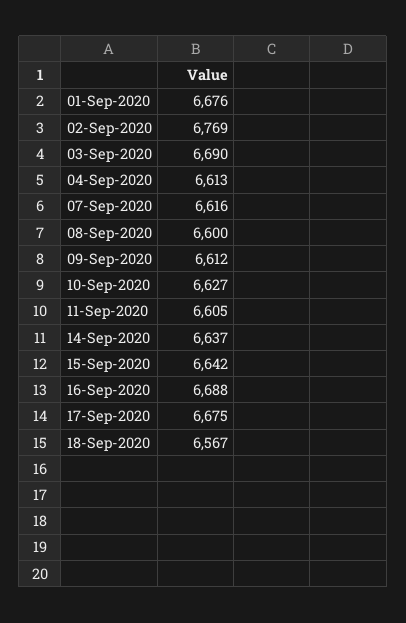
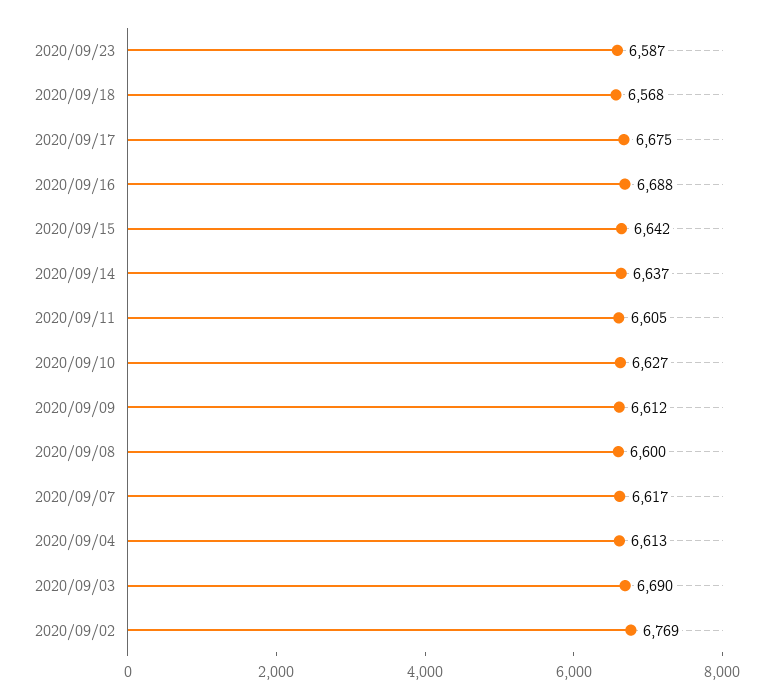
01-Sep-2020: 6676 -> none
07-Sep-2020: 6616 -> 6617
18-Sep-2020: 6567 -> 6568
2020/09/23: none -> 6587

